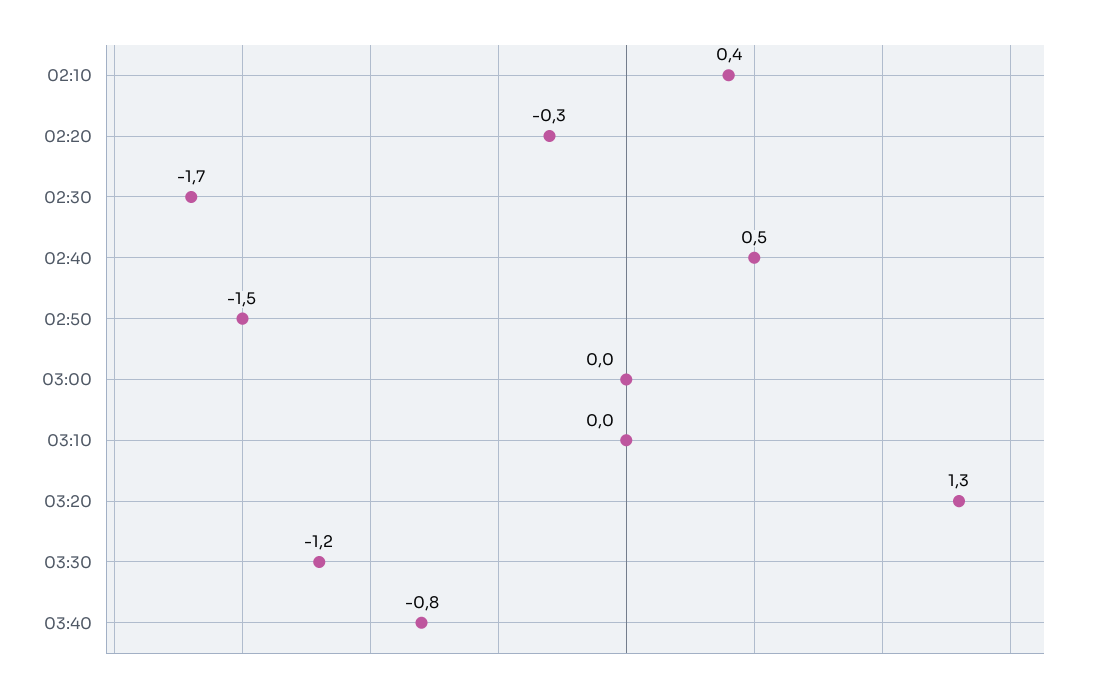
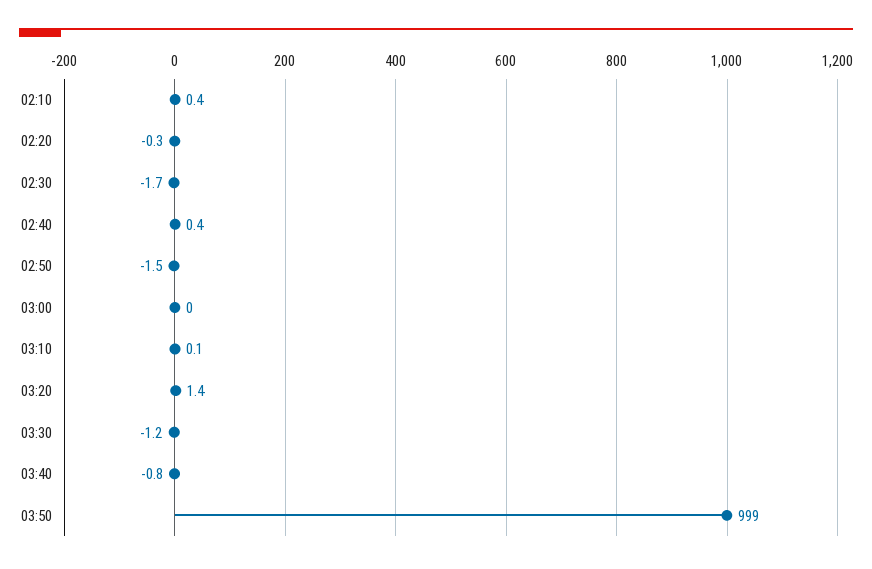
02:40: 0.5 -> 0.4
03:10: 0 -> 0.1
03:20: 1.3 -> 1.4
03:50: none -> 999

